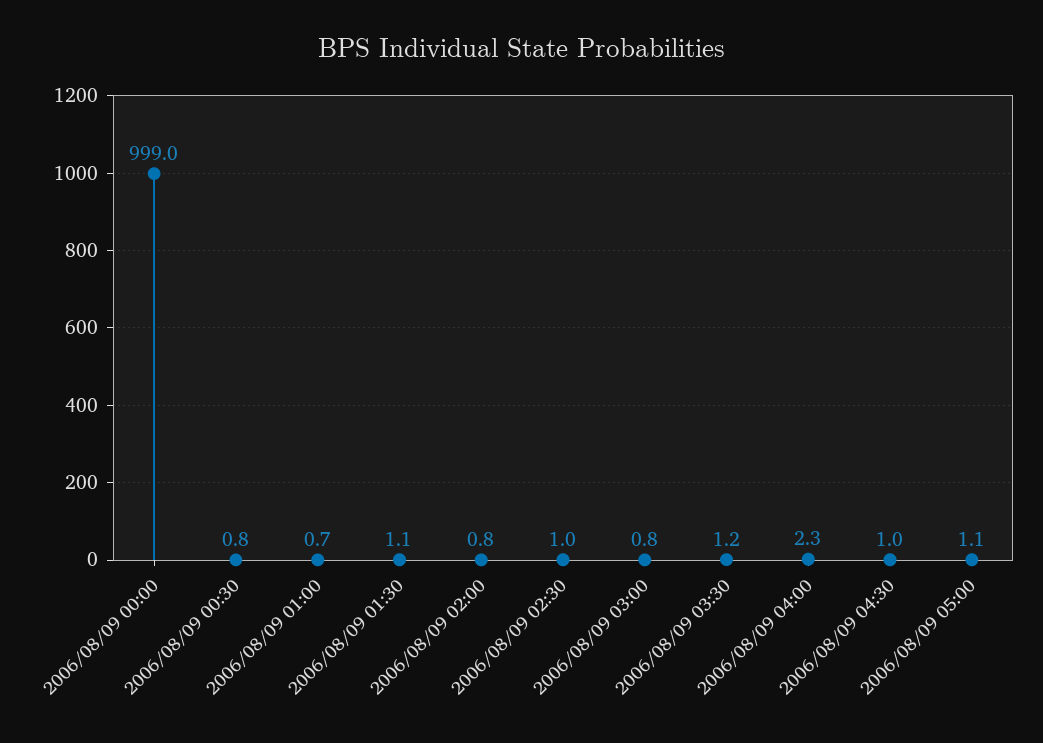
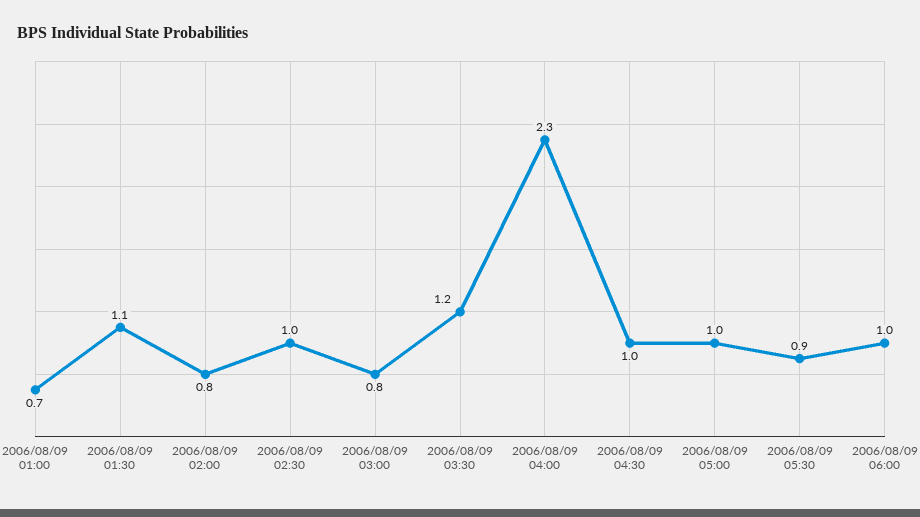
2006/08/09 00:00: 999 -> none
2006/08/09 00:30: 0.8 -> none
2006/08/09 05:00: 1.1 -> 1
2006/08/09 05:30: none -> 0.9
2006/08/09 06:00: none -> 1

